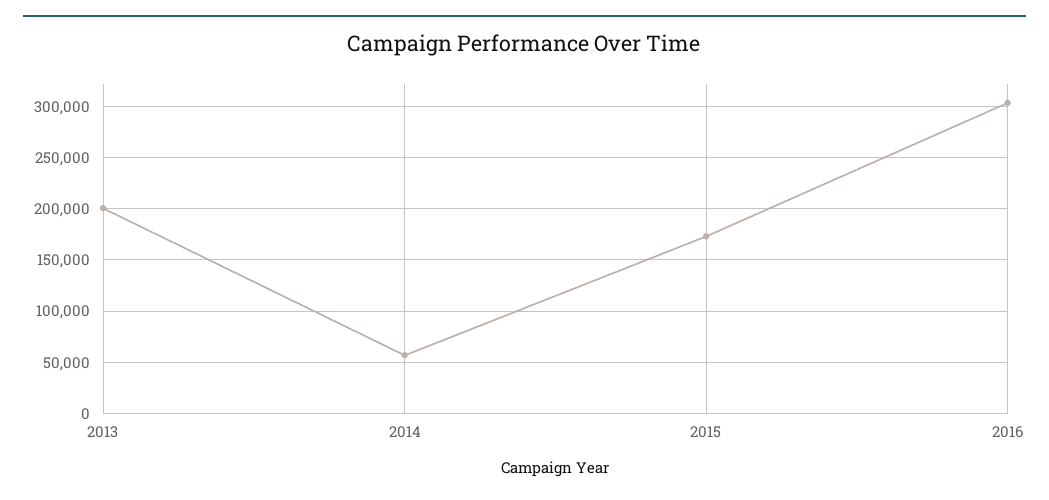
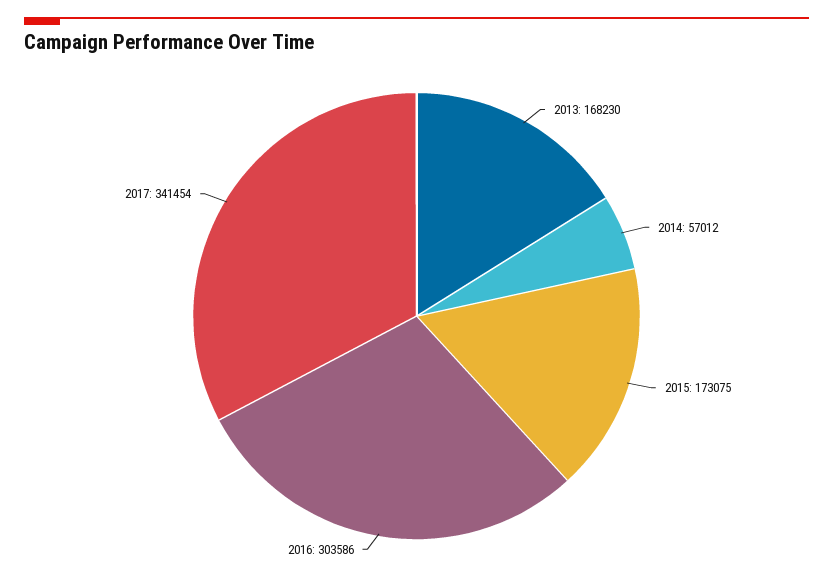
2013: 200000 -> 168230
2017: none -> 341454

